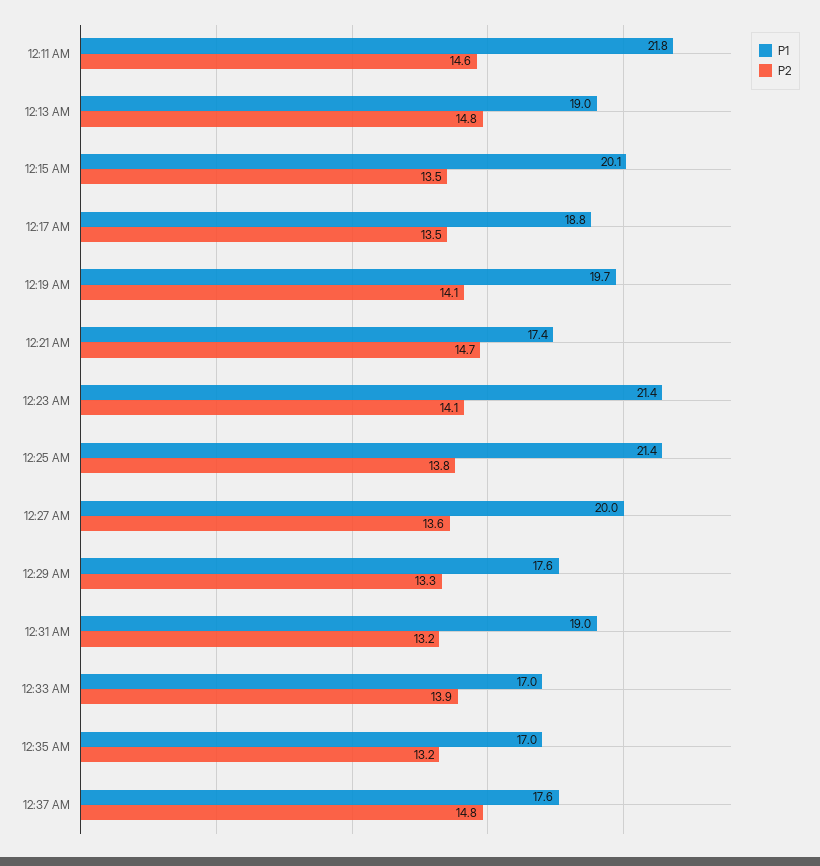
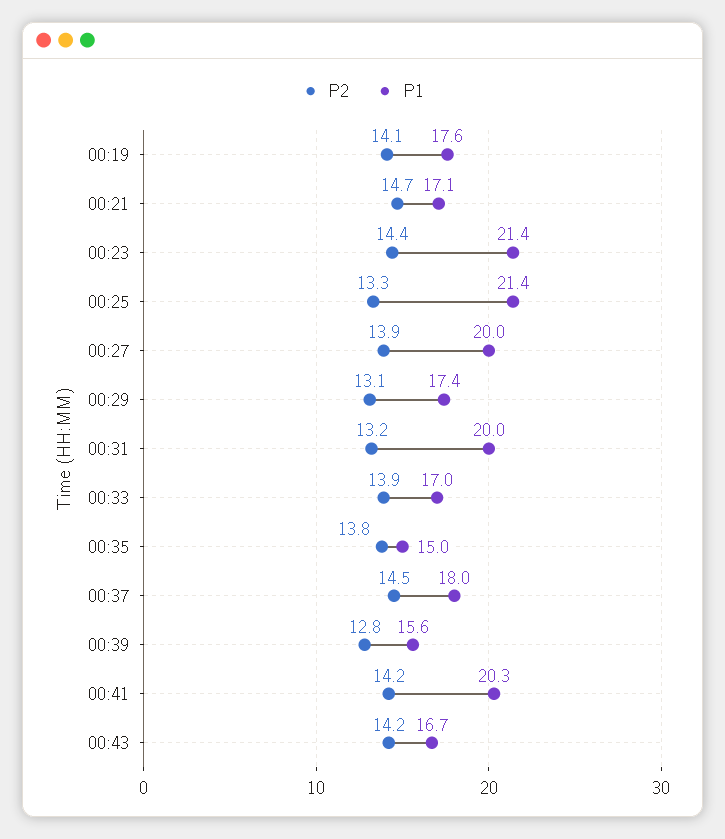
P1, 12:11 AM: 21.8 -> none
P2, 12:11 AM: 14.6 -> none
P1, 12:13 AM: 19 -> none
P2, 12:13 AM: 14.8 -> none
P1, 12:15 AM: 20.1 -> none
P2, 12:15 AM: 13.5 -> none
P1, 12:17 AM: 18.8 -> none
P2, 12:17 AM: 13.5 -> none
P1, 12:19 AM: 19.7 -> 17.6
P1, 12:21 AM: 17.4 -> 17.1
P2, 12:23 AM: 14.1 -> 14.4
P2, 12:25 AM: 13.8 -> 13.3
P2, 12:27 AM: 13.6 -> 13.9
P1, 12:29 AM: 17.6 -> 17.4
P2, 12:29 AM: 13.3 -> 13.1
P1, 12:31 AM: 19 -> 20
P1, 12:35 AM: 17 -> 15
P2, 12:35 AM: 13.2 -> 13.8
P1, 12:37 AM: 17.6 -> 18
P2, 12:37 AM: 14.8 -> 14.5
P2, 00:39: none -> 12.8
P1, 00:39: none -> 15.6
P2, 00:41: none -> 14.2
P1, 00:41: none -> 20.3
P2, 00:43: none -> 14.2
P1, 00:43: none -> 16.7

